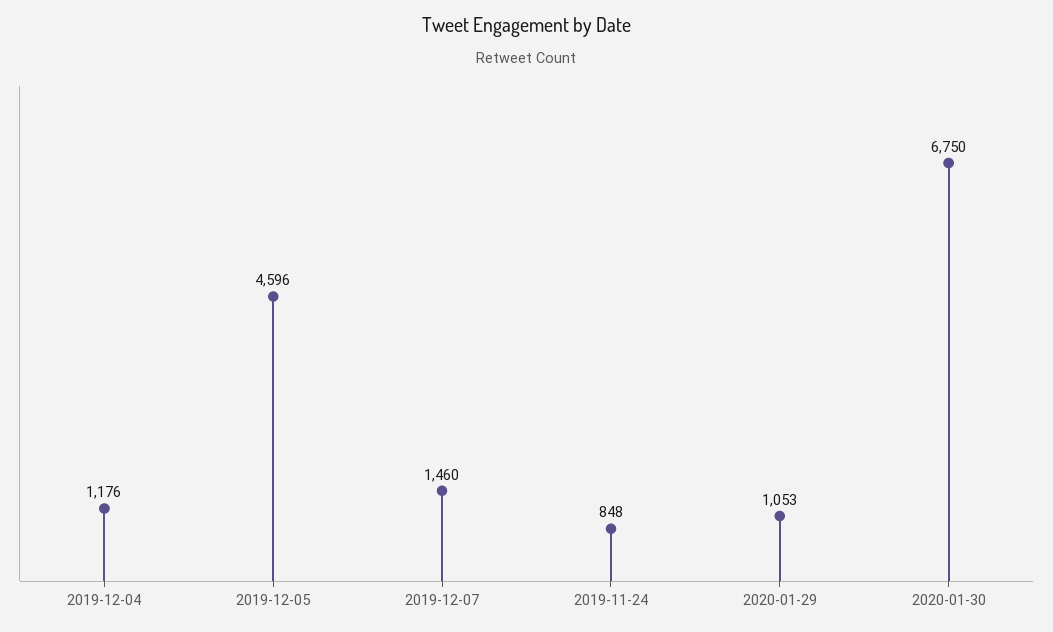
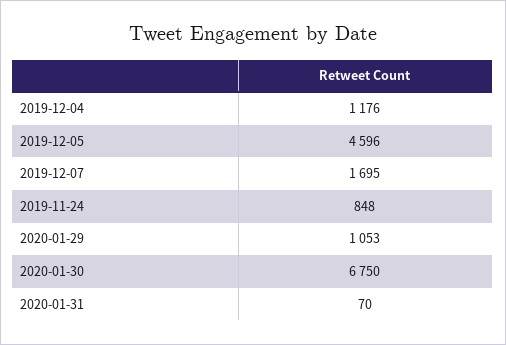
2019-12-07: 1460 -> 1695
2020-01-31: none -> 70

